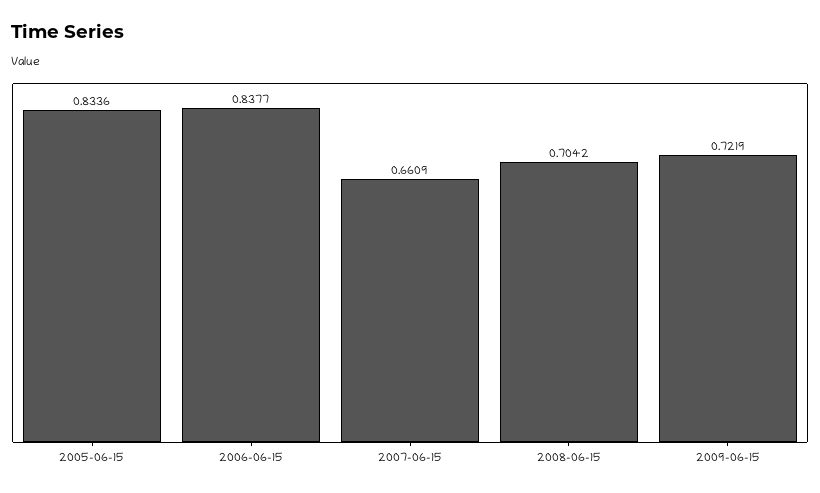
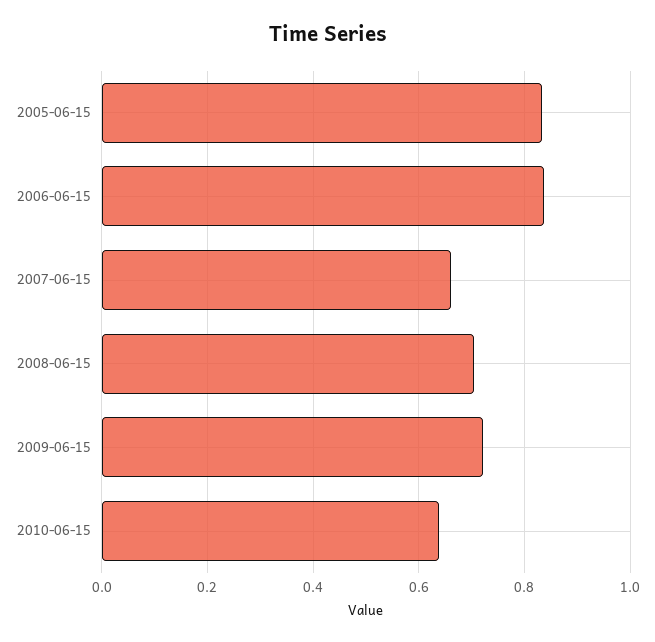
2010-06-15: none -> 0.64

